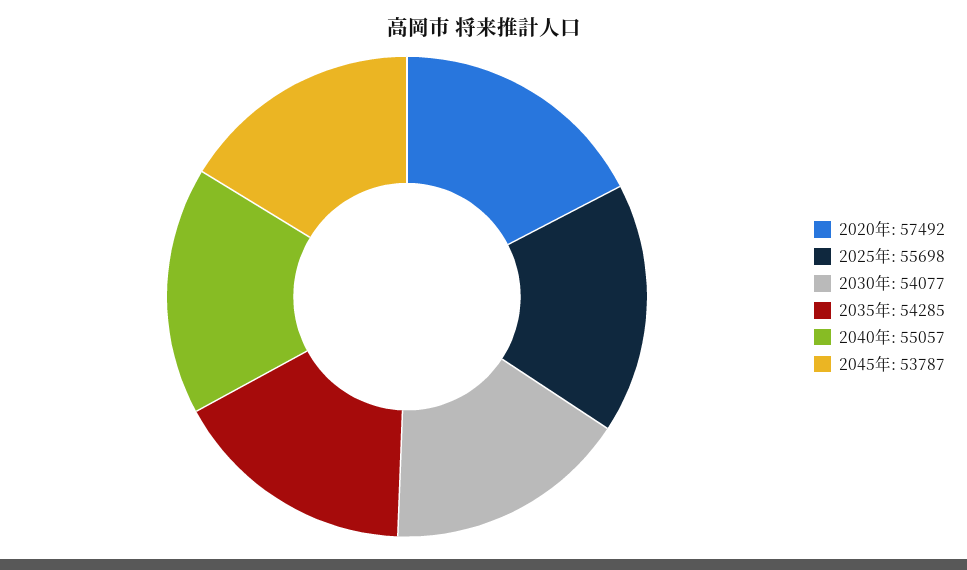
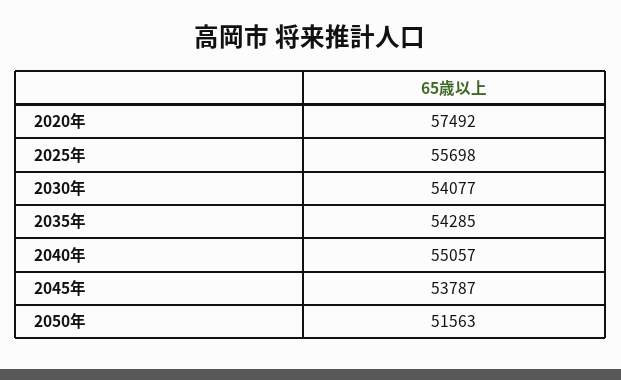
2050年: none -> 51563

